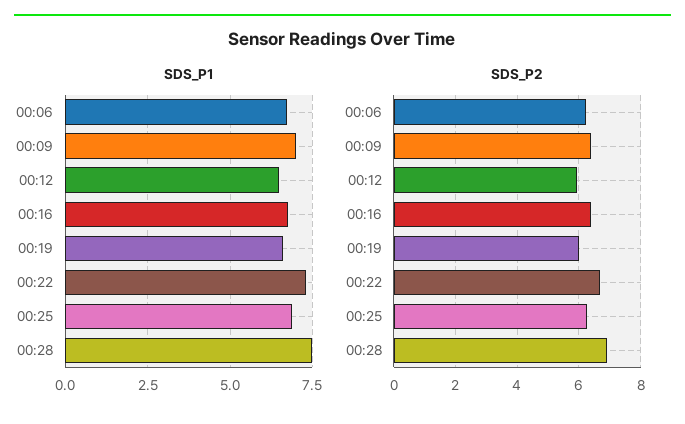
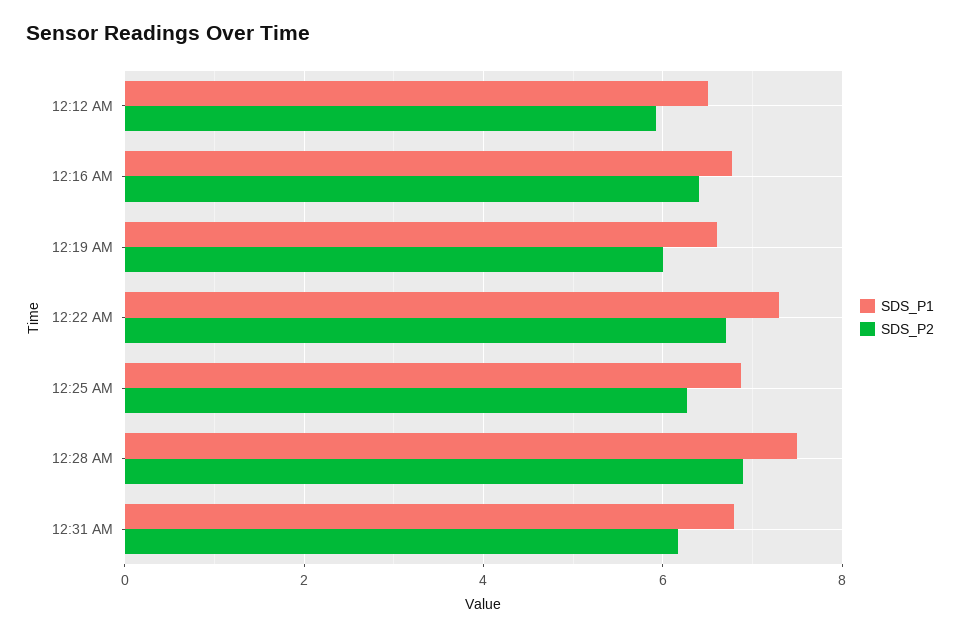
SDS_P1, 00:06: 6.75 -> none
SDS_P1, 00:09: 7 -> none
SDS_P2, 00:06: 6.2 -> none
SDS_P2, 00:09: 6.4 -> none
SDS_P1, 12:31 AM: none -> 6.8
SDS_P2, 12:31 AM: none -> 6.2

